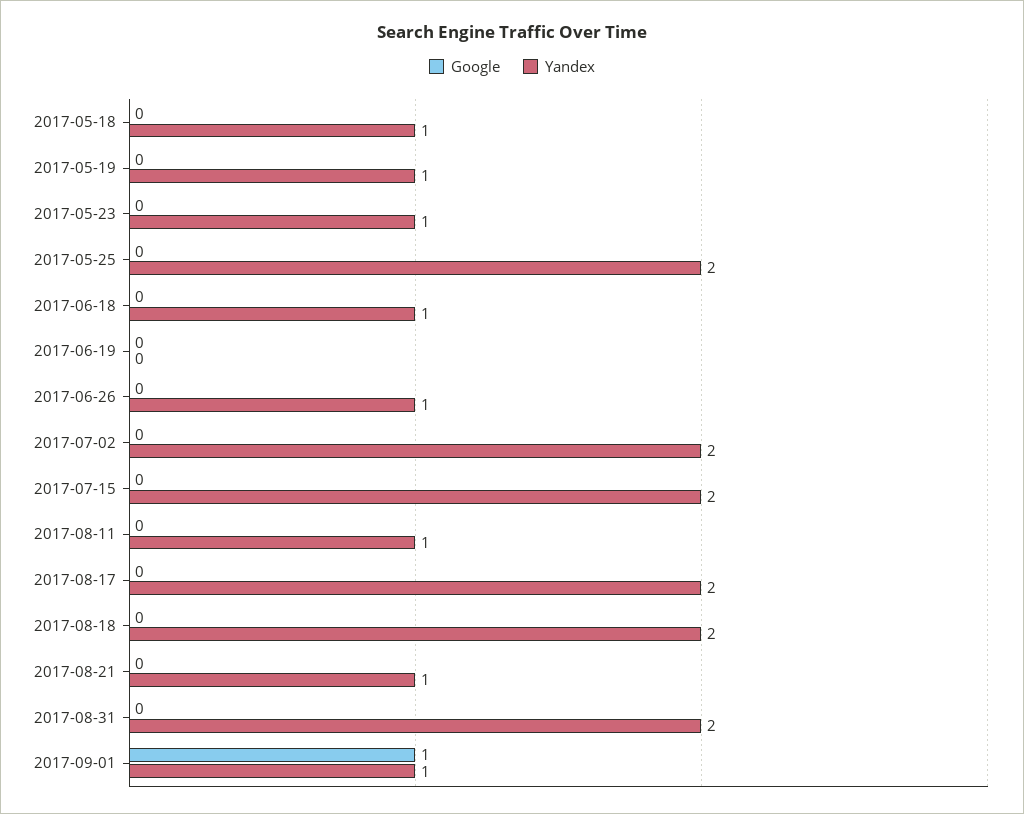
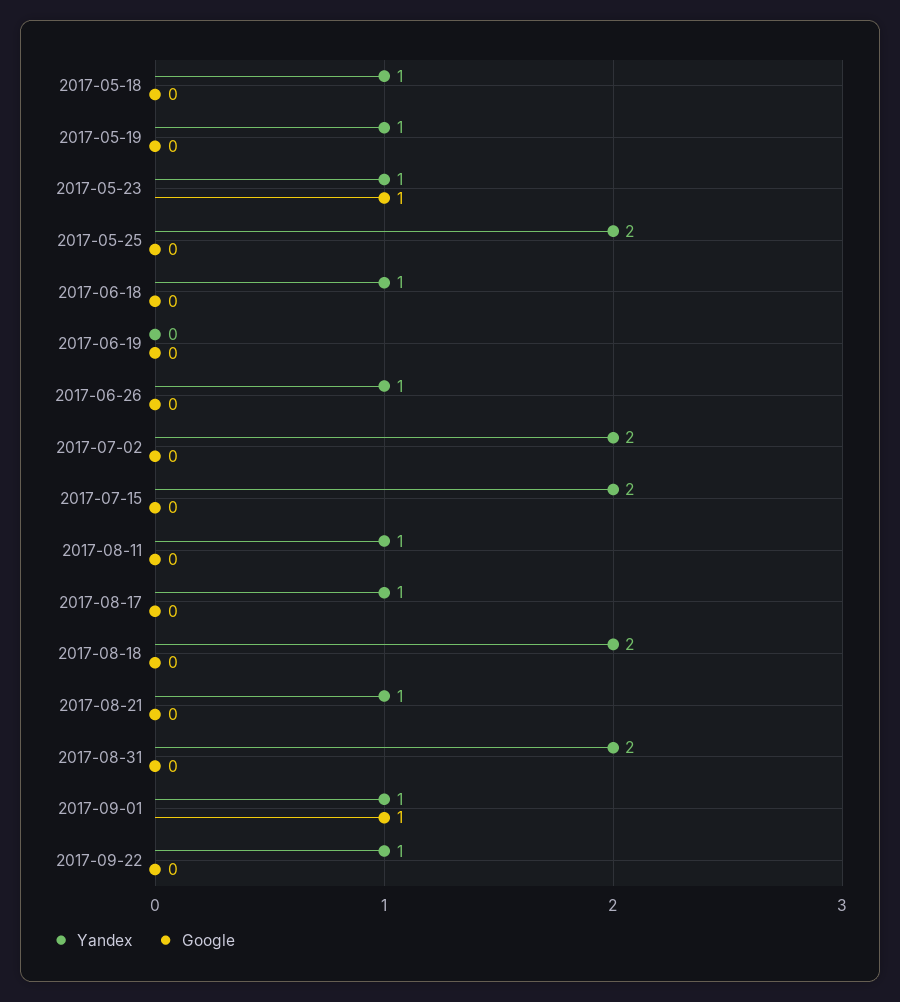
Google, 2017-05-23: 0 -> 1
Yandex, 2017-08-17: 2 -> 1
Yandex, 2017-09-22: none -> 1
Google, 2017-09-22: none -> 0

